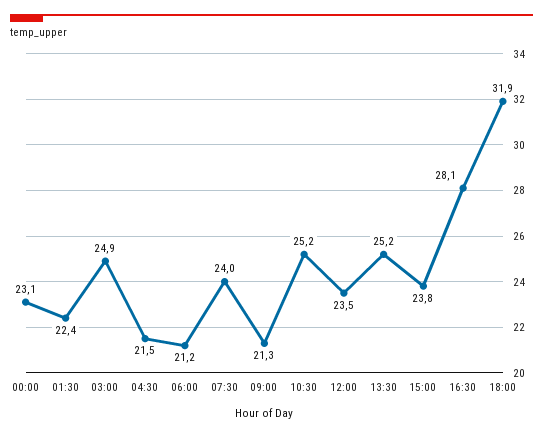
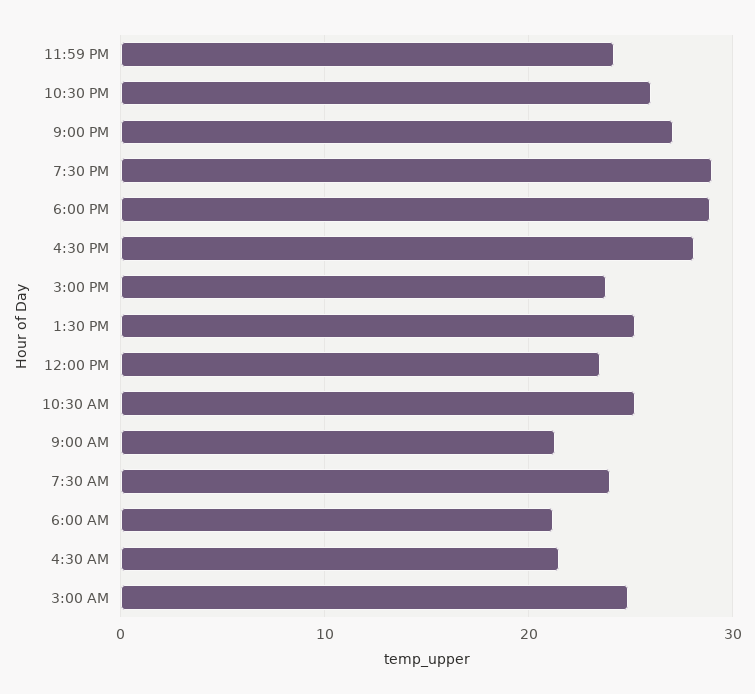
00:00: 23.1 -> none
01:30: 22.4 -> none
18:00: 31.9 -> 29
11:59 PM: none -> 24
10:30 PM: none -> 26
9:00 PM: none -> 27
7:30 PM: none -> 29

